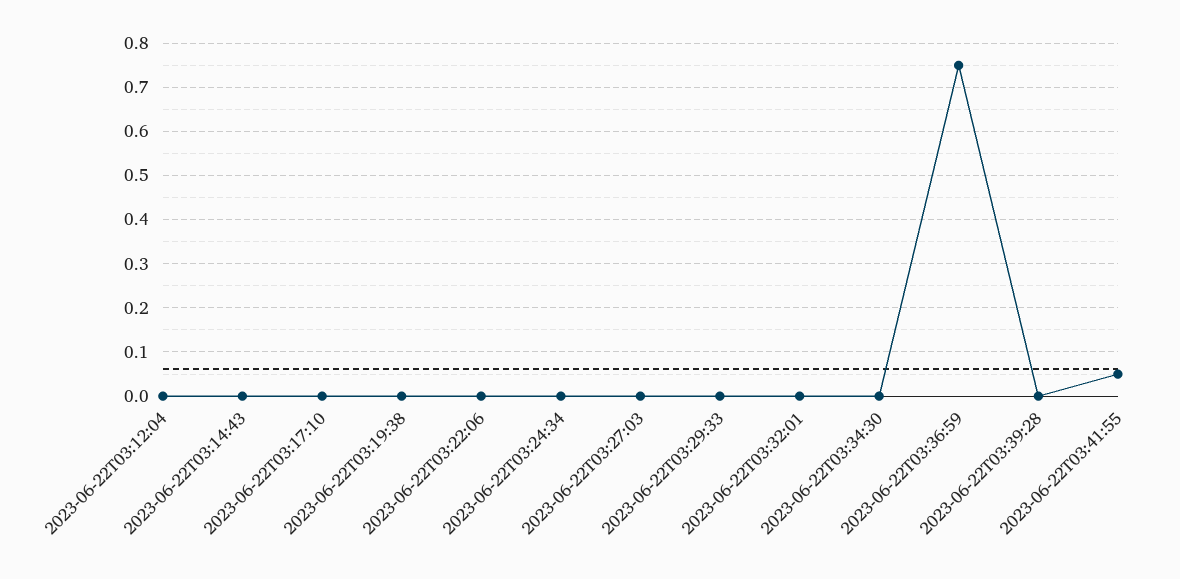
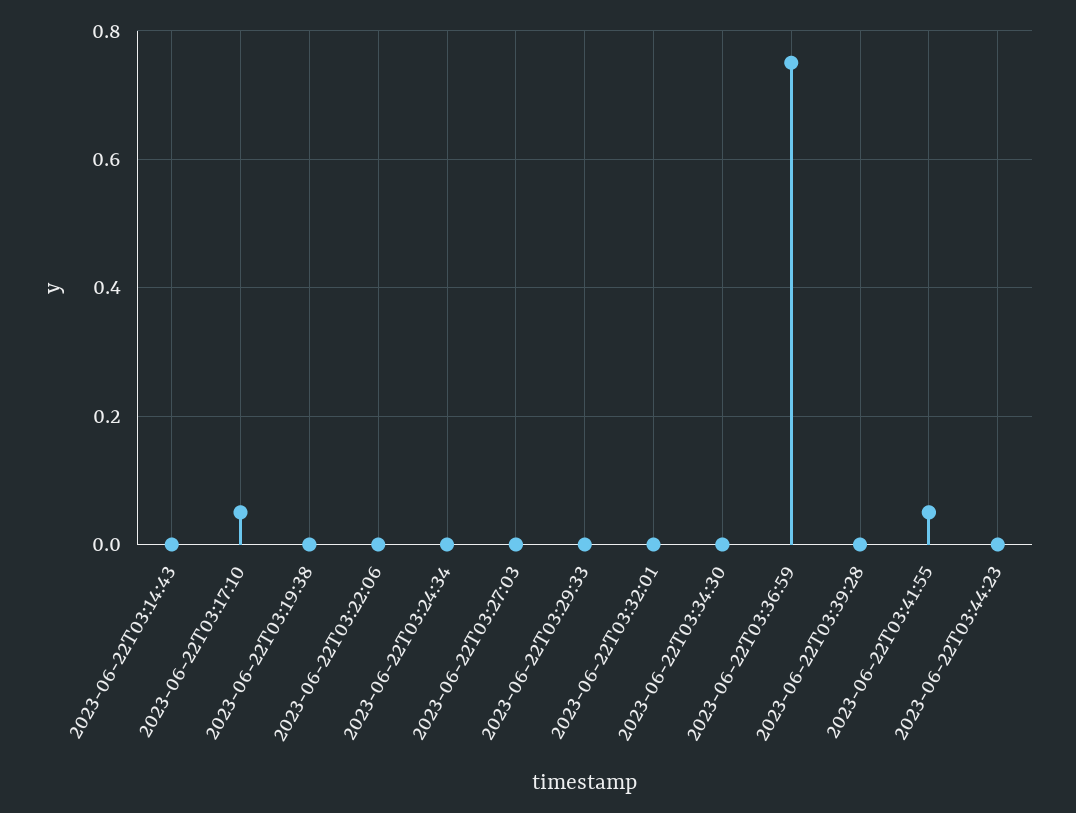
2023-06-22T03:12:04: 0 -> none
2023-06-22T03:17:10: 0 -> 0.05
2023-06-22T03:44:23: none -> 0

